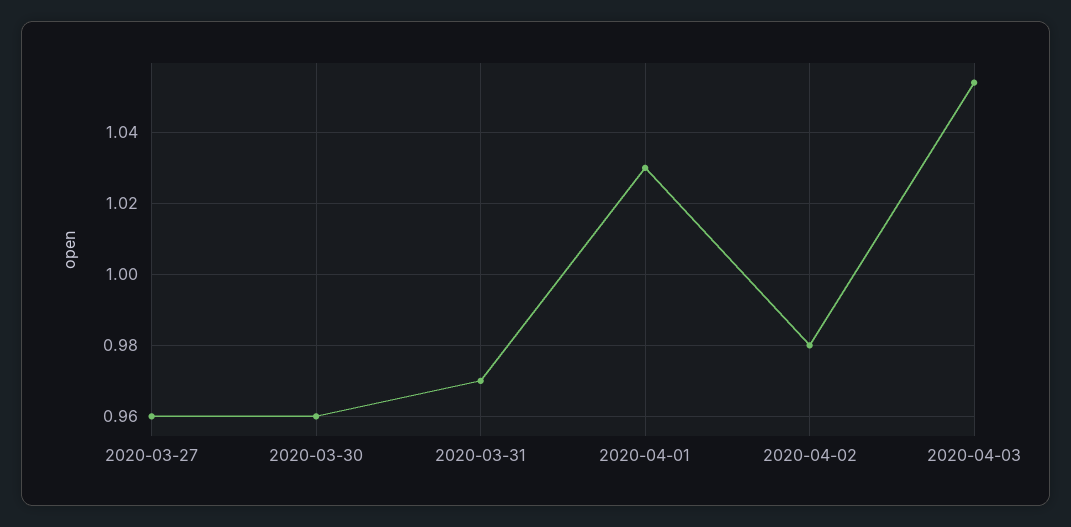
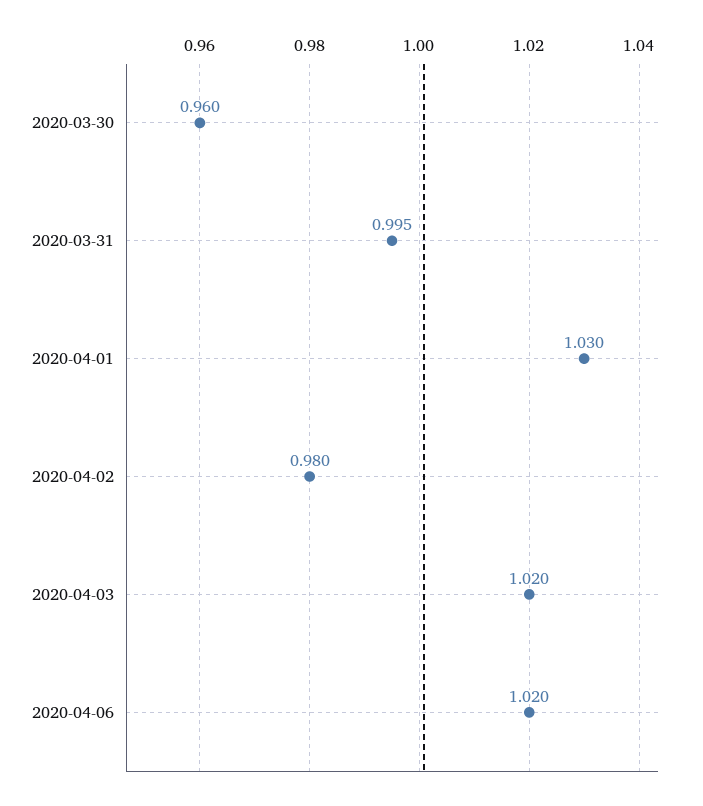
2020-03-27: 0.96 -> none
2020-03-31: 0.97 -> 0.995
2020-04-03: 1.055 -> 1.02
2020-04-06: none -> 1.02

